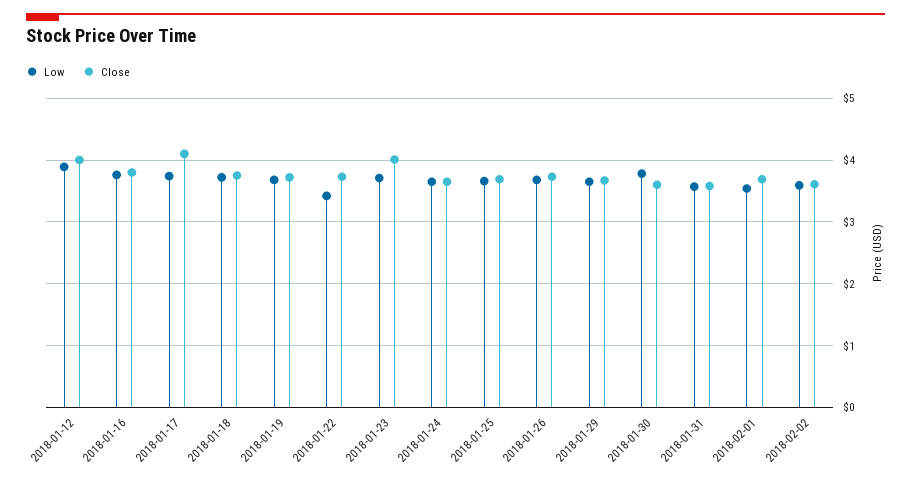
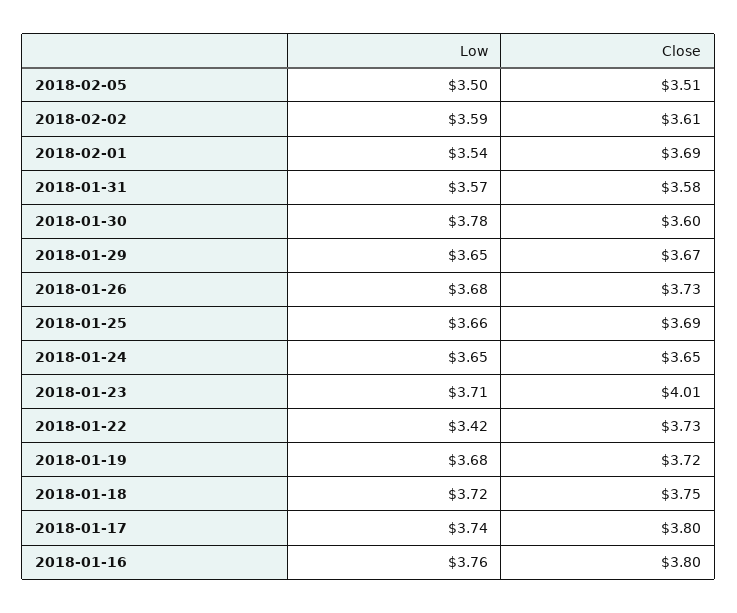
Low, 2018-01-12: 3.9 -> none
Close, 2018-01-12: 4 -> none
Close, 2018-01-17: 4.1 -> 3.8
Low, 2018-02-05: none -> 3.5
Close, 2018-02-05: none -> 3.51

